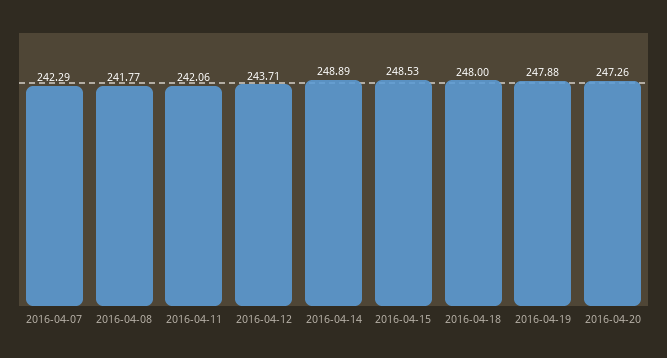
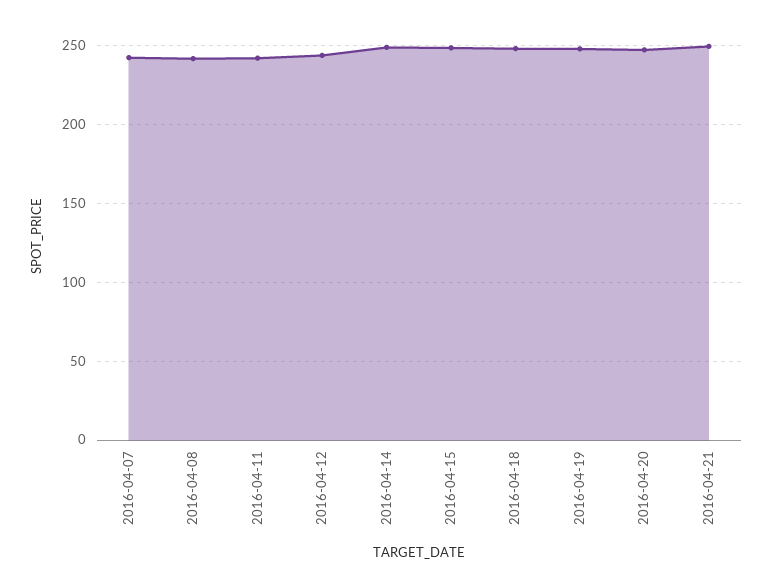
2016-04-21: none -> 250

